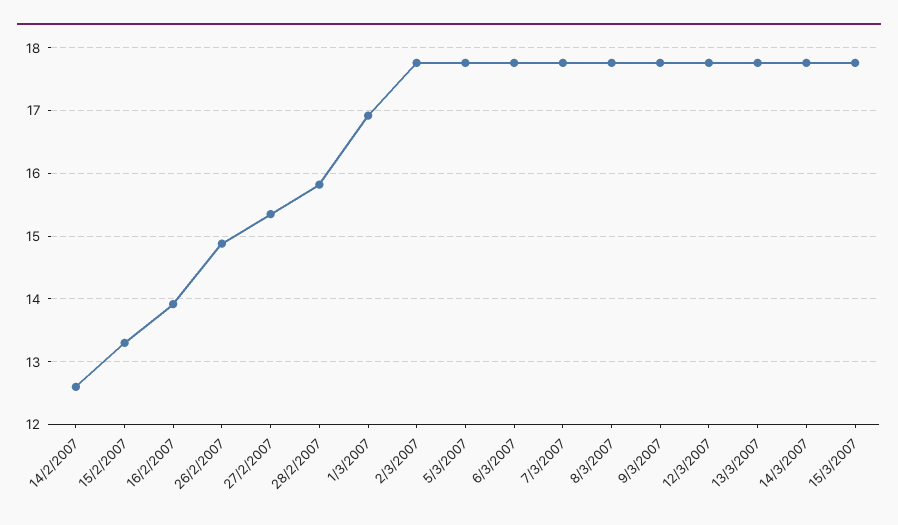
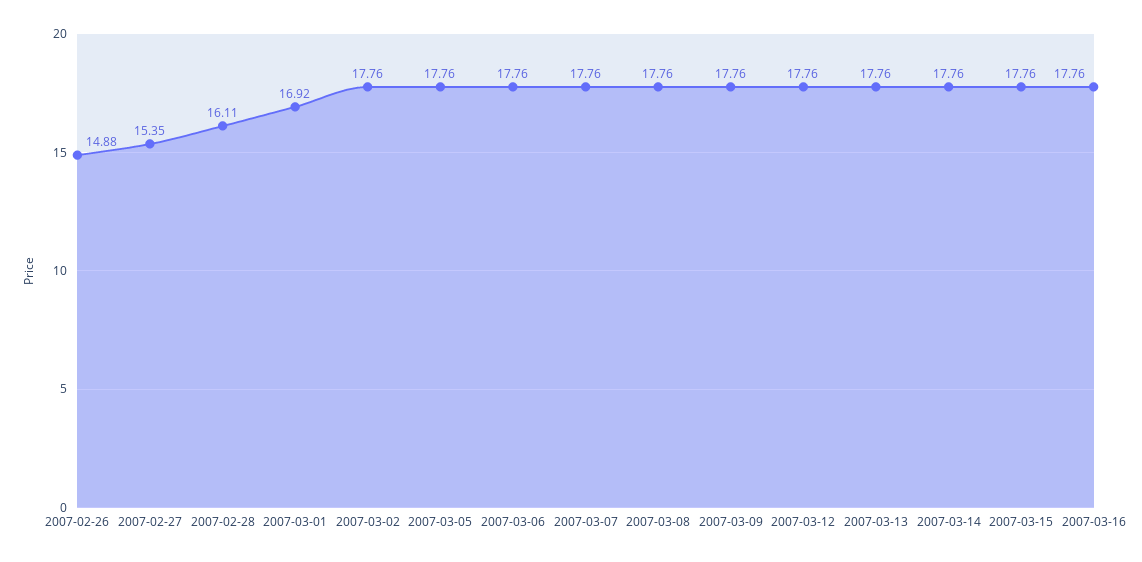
14/2/2007: 12.6 -> none
15/2/2007: 13.3 -> none
16/2/2007: 13.9 -> none
28/2/2007: 15.8 -> 16.11
2007-03-16: none -> 17.76

